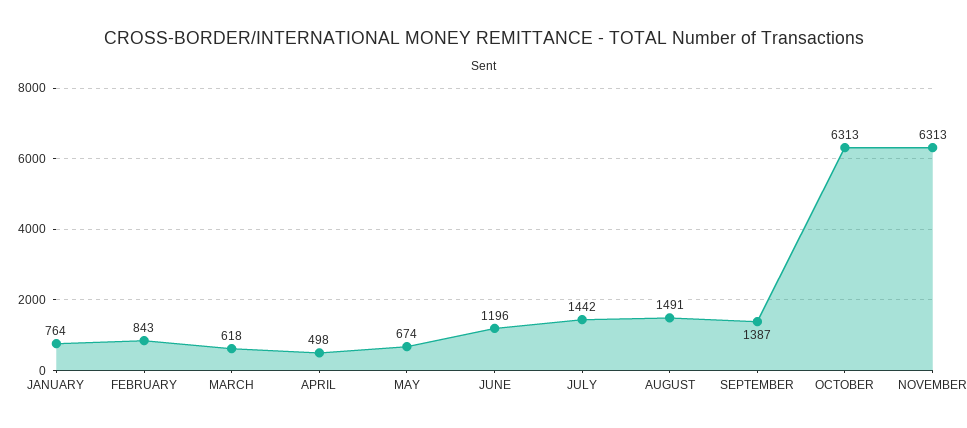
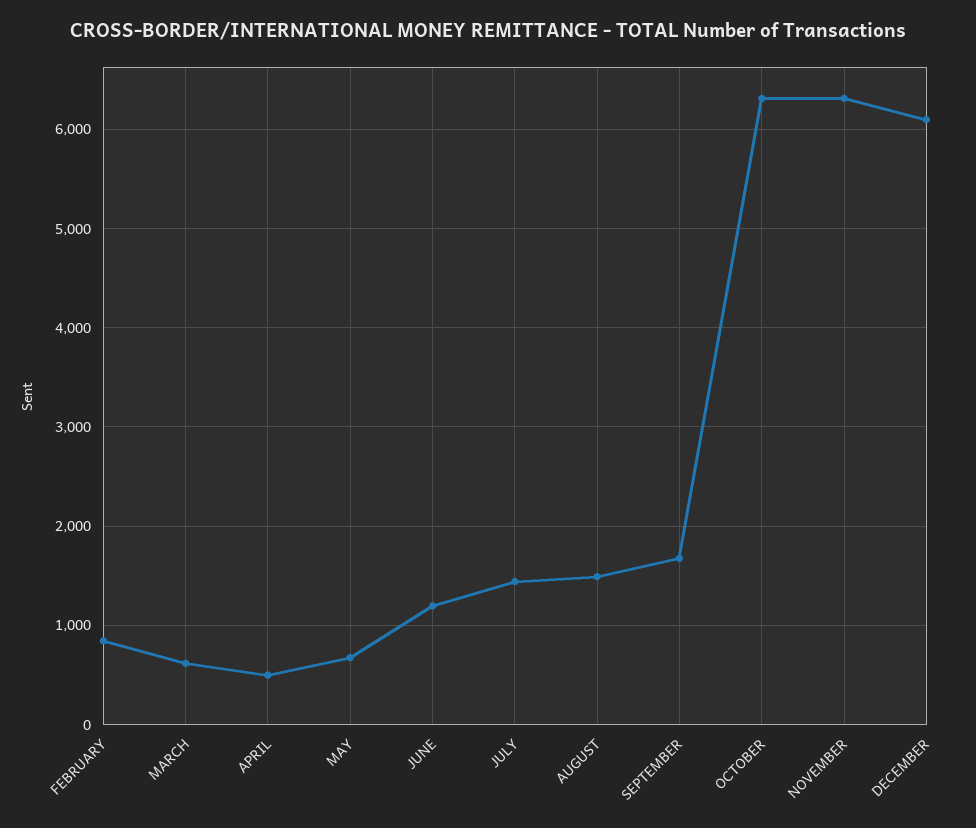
JANUARY: 764 -> none
SEPTEMBER: 1387 -> 1700
DECEMBER: none -> 6100

